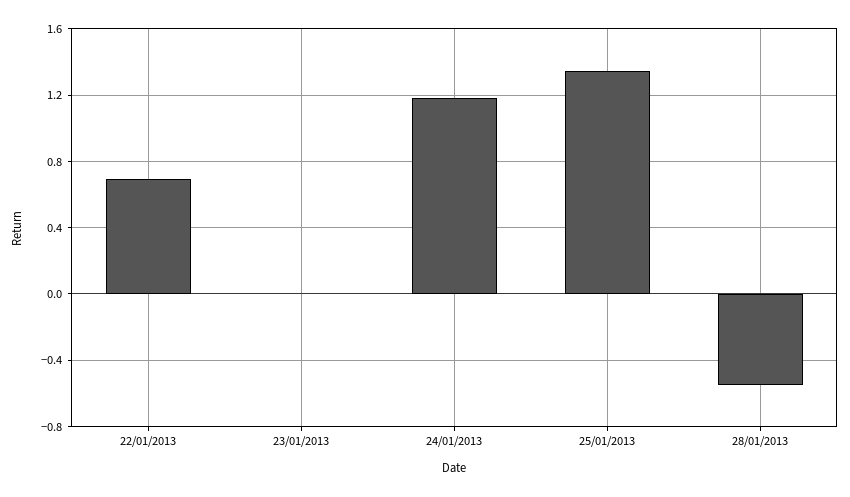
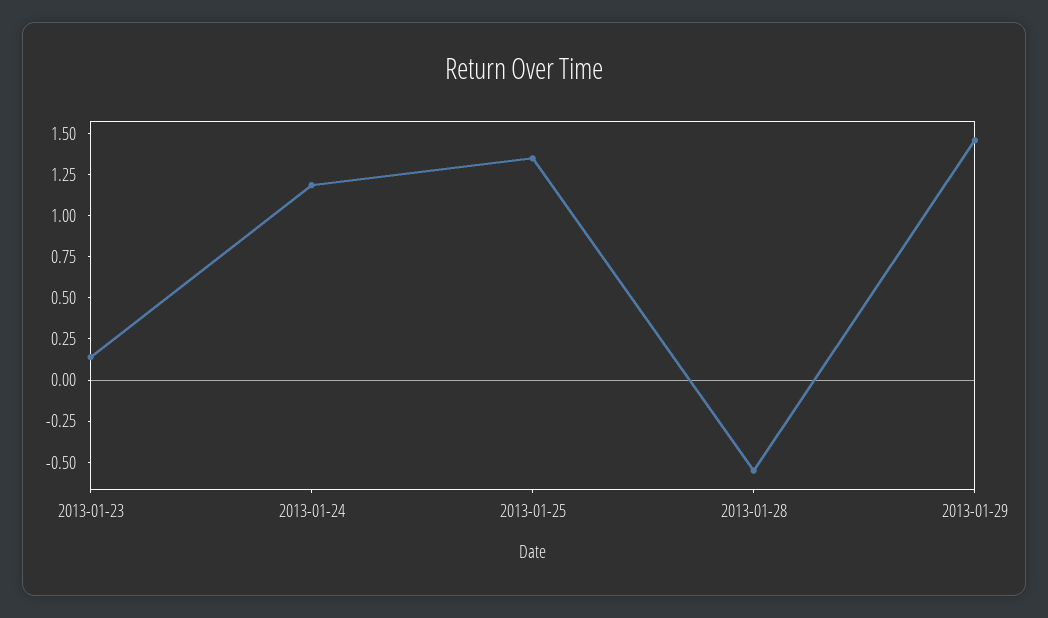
22/01/2013: 0.7 -> none
23/01/2013: 0 -> 0.15
2013-01-29: none -> 1.45

